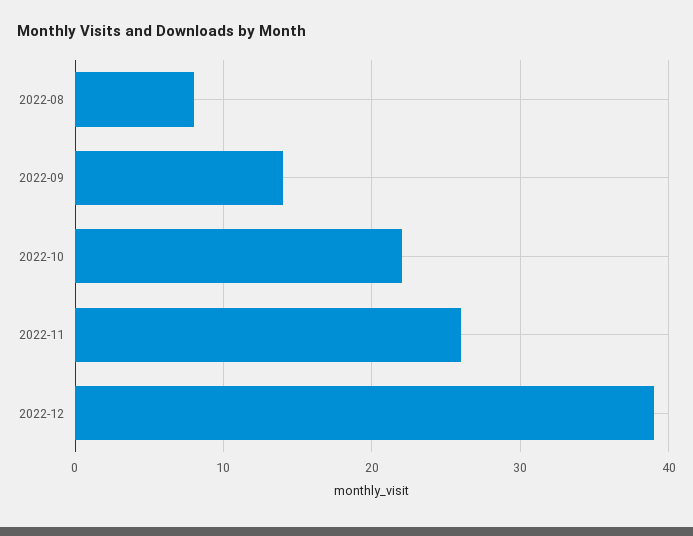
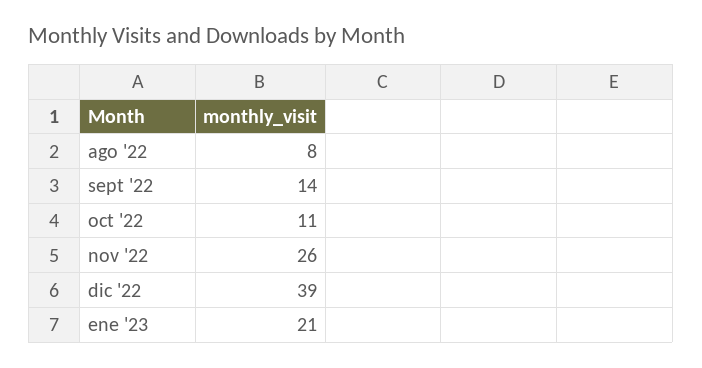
2022-10: 22 -> 11
ene '23: none -> 21

